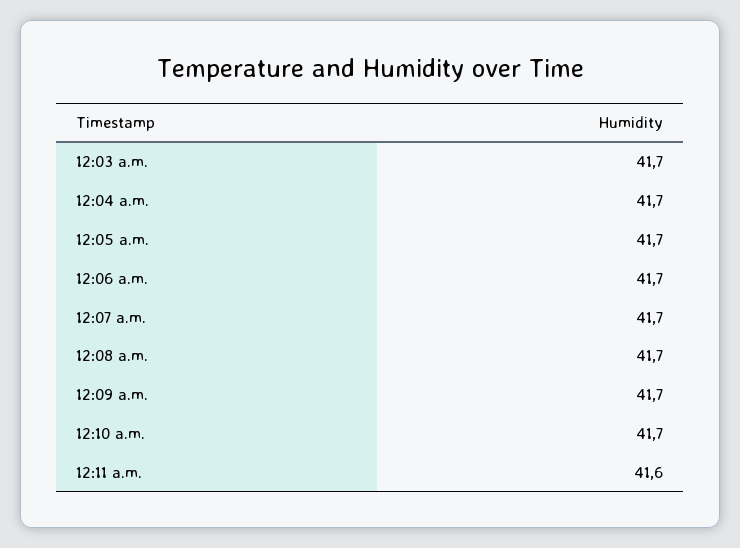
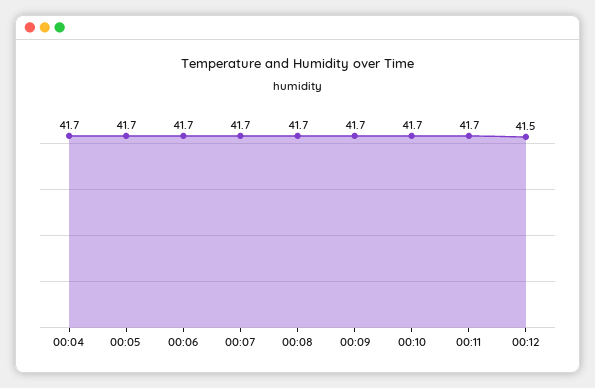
12:03 a.m.: 41.7 -> none
12:11 a.m.: 41.6 -> 41.7
00:12: none -> 41.5

